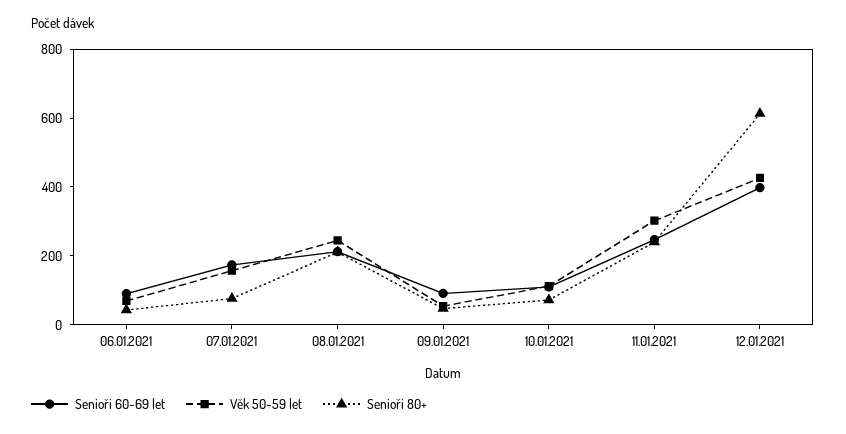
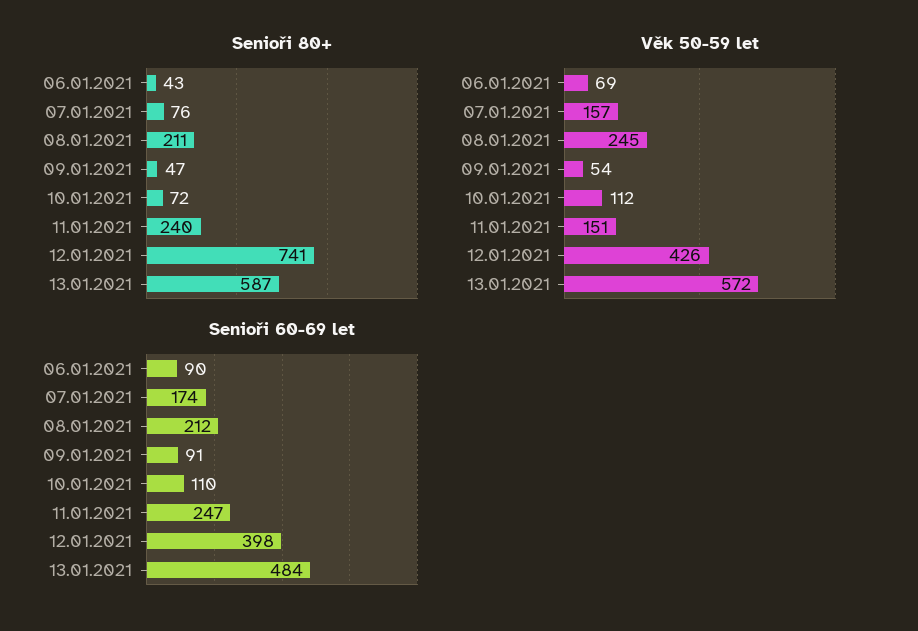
Věk 50-59 let, 11.01.2021: 300 -> 151
Senioři 80+, 12.01.2021: 600 -> 741
Senioři 80+, 13.01.2021: none -> 587
Věk 50-59 let, 13.01.2021: none -> 572
Senioři 60-69 let, 13.01.2021: none -> 484

